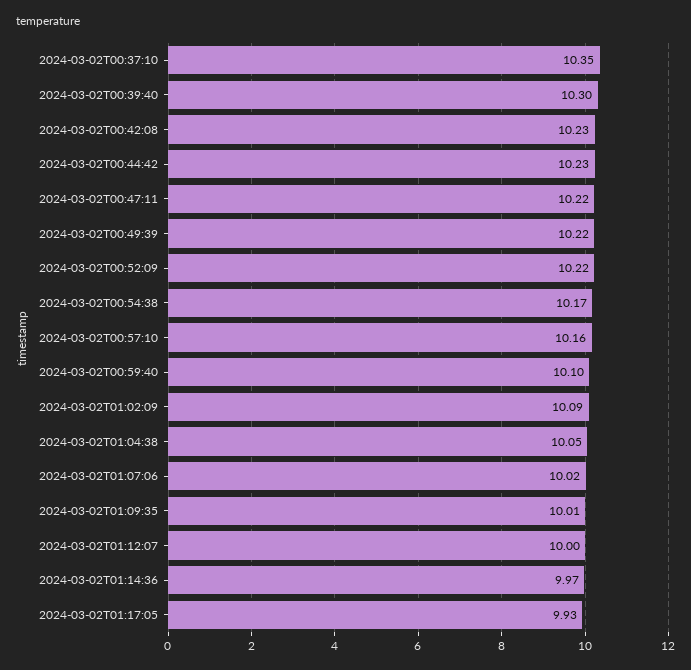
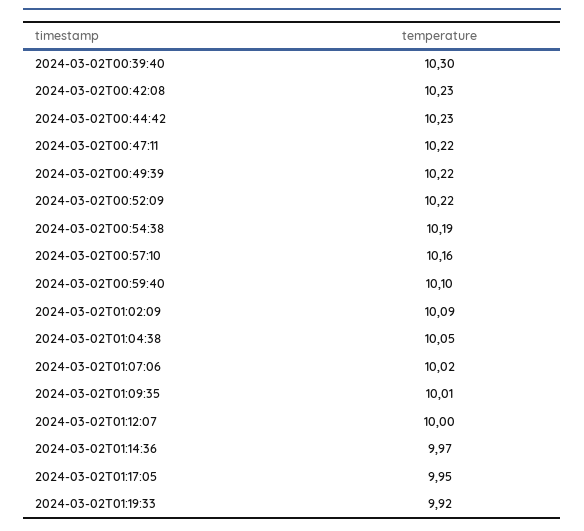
2024-03-02T00:37:10: 10.35 -> none
2024-03-02T00:54:38: 10.17 -> 10.19
2024-03-02T01:17:05: 9.93 -> 9.95
2024-03-02T01:19:33: none -> 9.92

